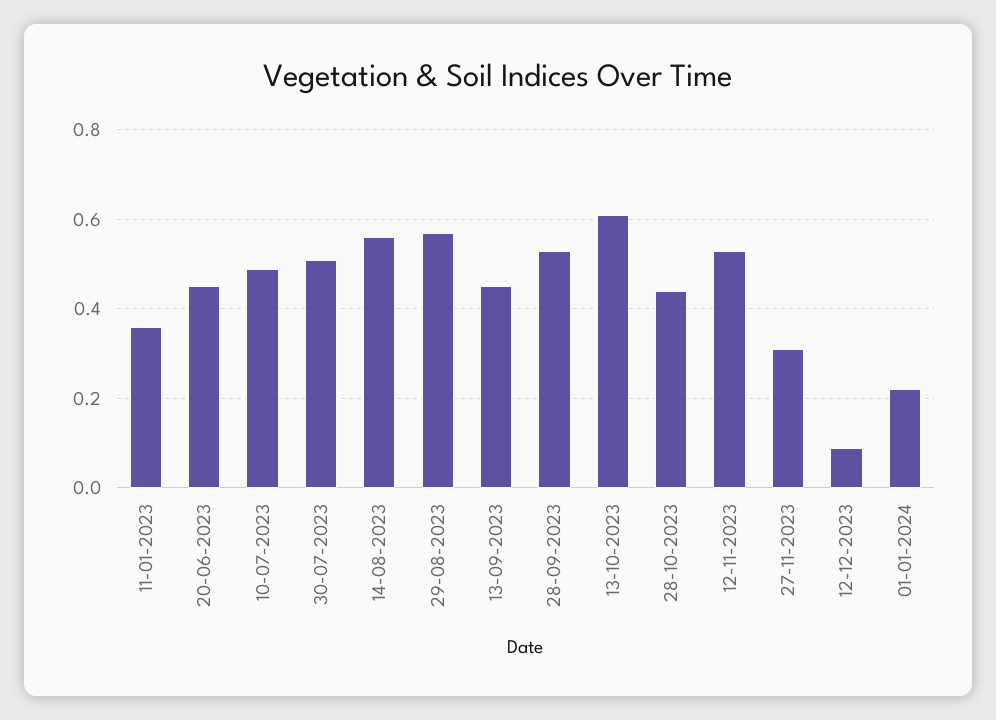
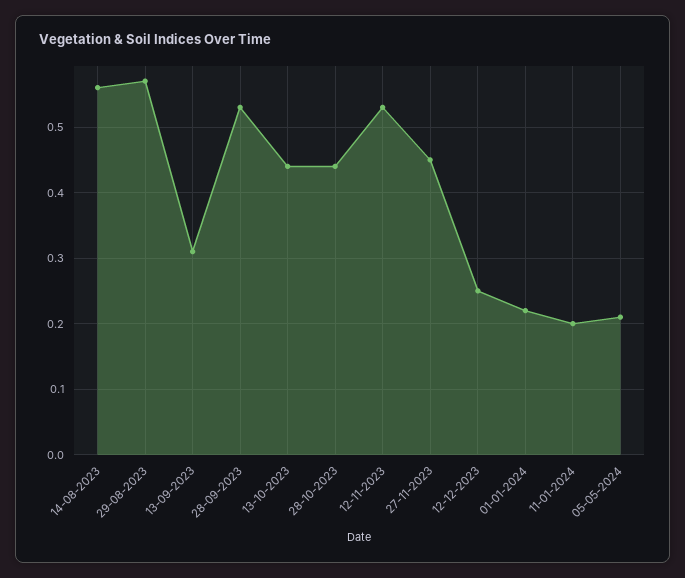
11-01-2023: 0.35 -> none
20-06-2023: 0.45 -> none
10-07-2023: 0.5 -> none
30-07-2023: 0.5 -> none
13-09-2023: 0.45 -> 0.31
13-10-2023: 0.6 -> 0.44
27-11-2023: 0.3 -> 0.45
12-12-2023: 0.1 -> 0.25
11-01-2024: none -> 0.2
05-05-2024: none -> 0.21

